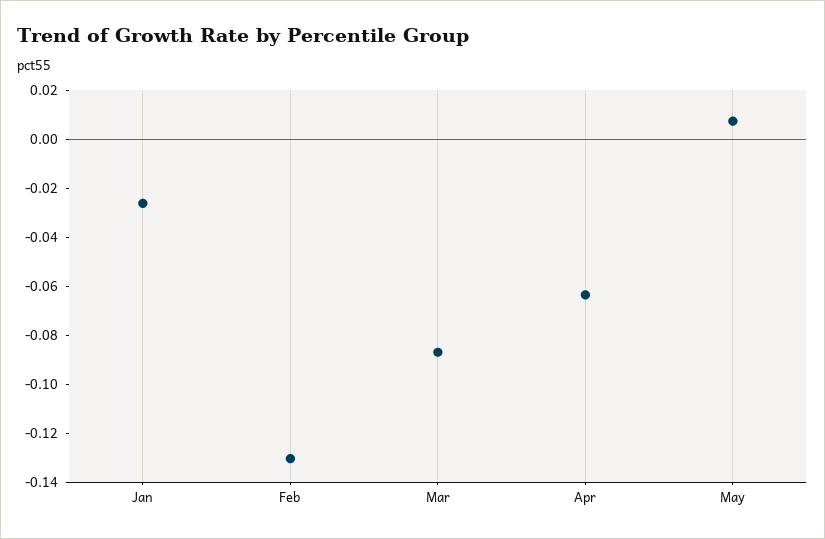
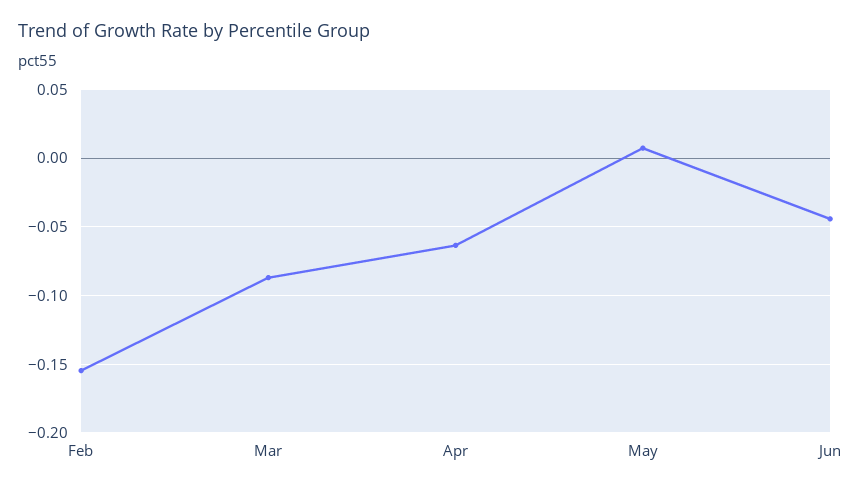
Jan: -0.025 -> none
Feb: -0.13 -> -0.155
Jun: none -> -0.045

